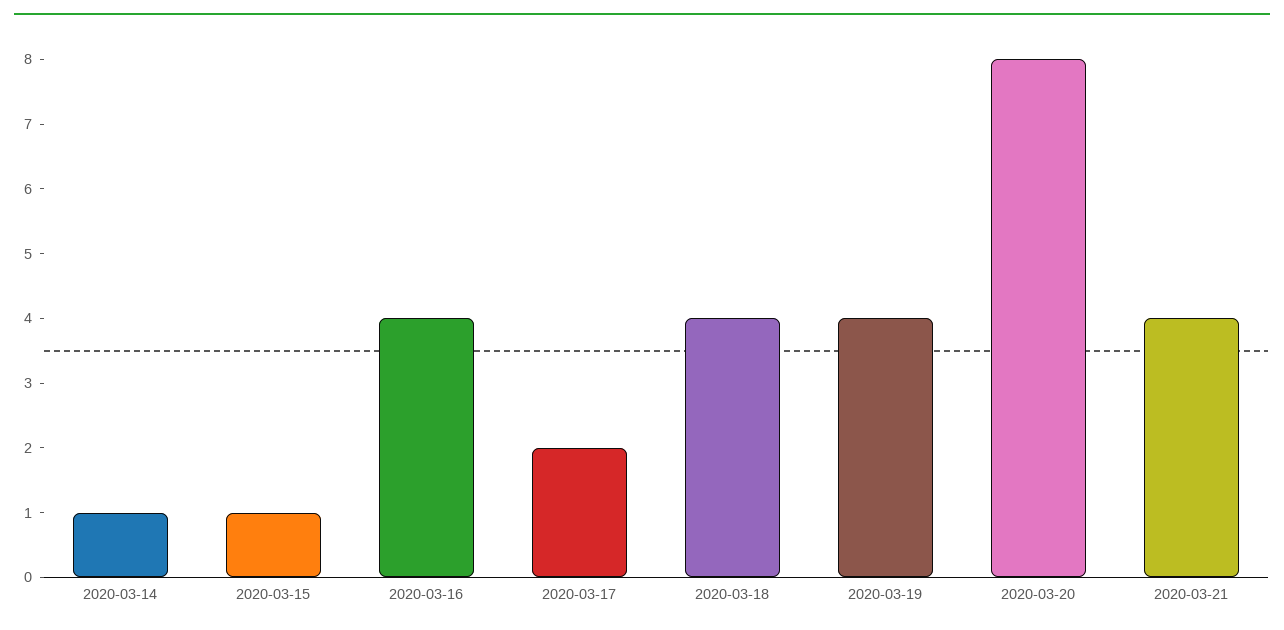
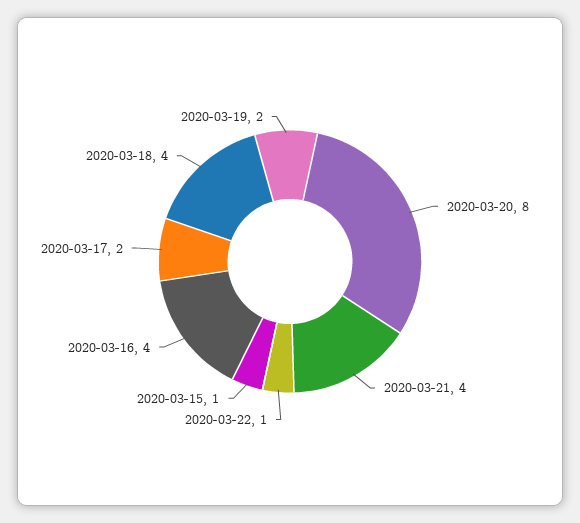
2020-03-14: 1 -> none
2020-03-19: 4 -> 2
2020-03-22: none -> 1

